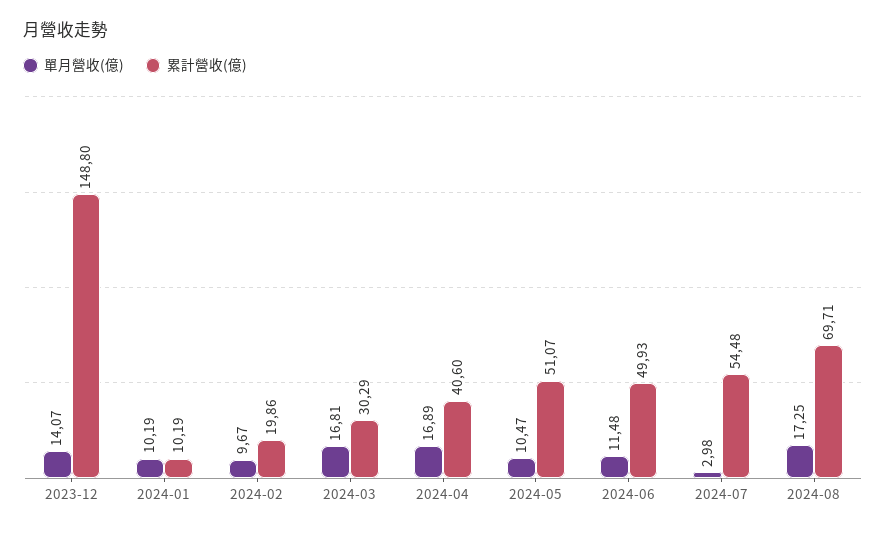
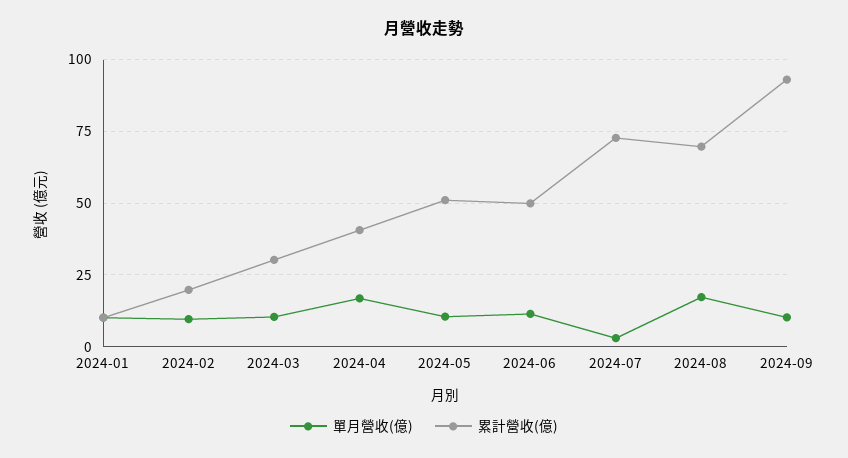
單月營收(億), 2023-12: 14.07 -> none
累計營收(億), 2023-12: 148.8 -> none
單月營收(億), 2024-03: 16.81 -> 10
累計營收(億), 2024-07: 54.48 -> 72.5
單月營收(億), 2024-09: none -> 10
累計營收(億), 2024-09: none -> 92.5

